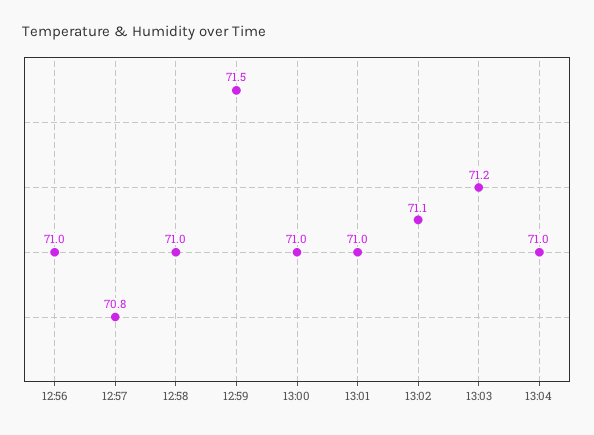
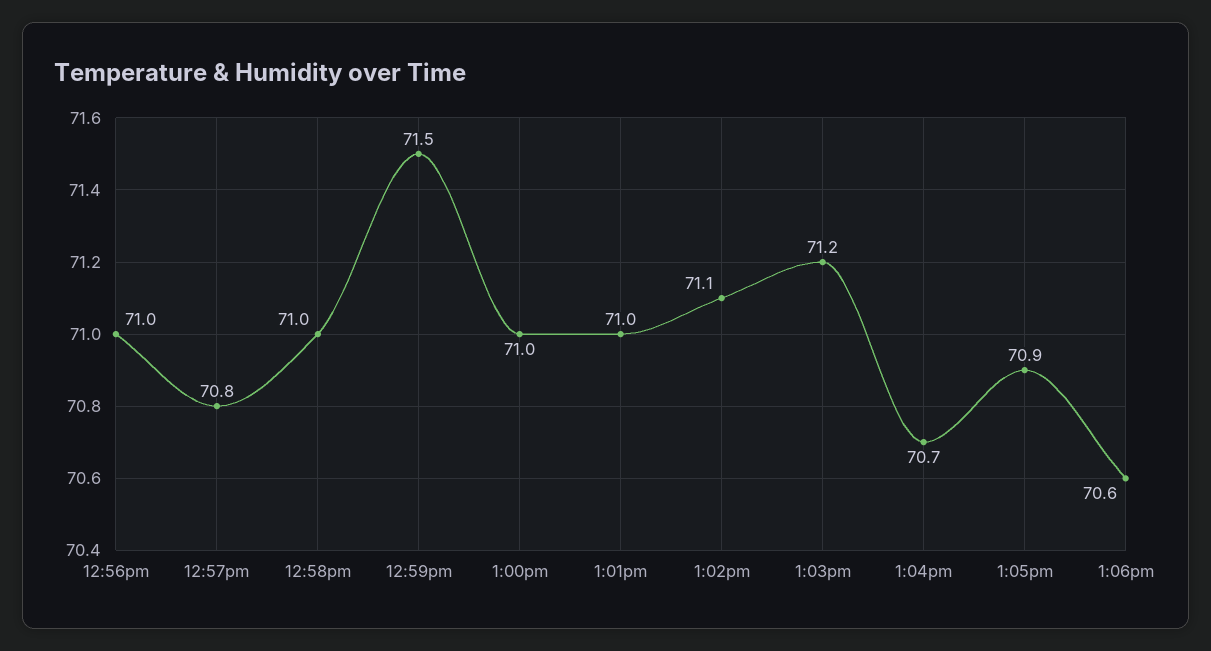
13:04: 71 -> 70.7
1:05pm: none -> 70.9
1:06pm: none -> 70.6

